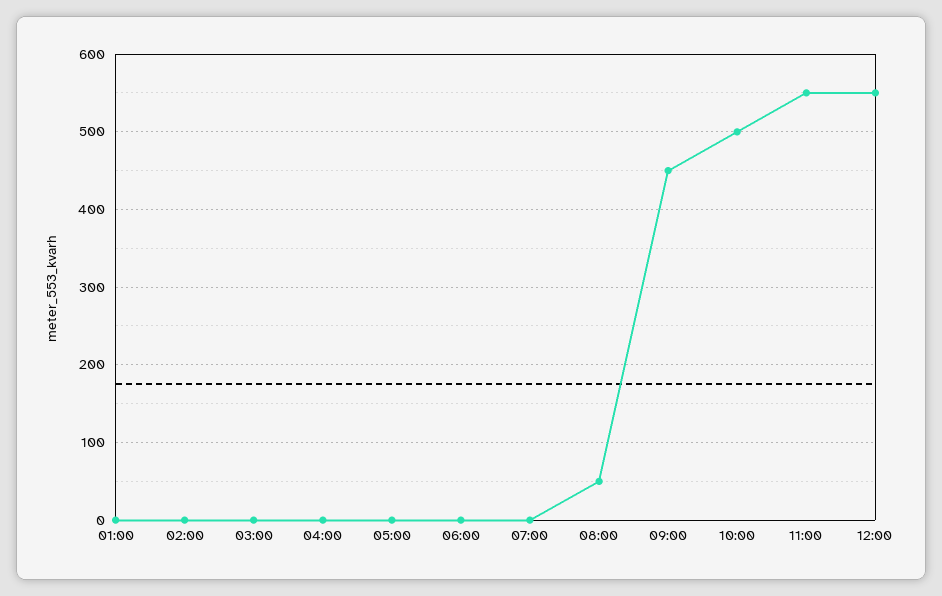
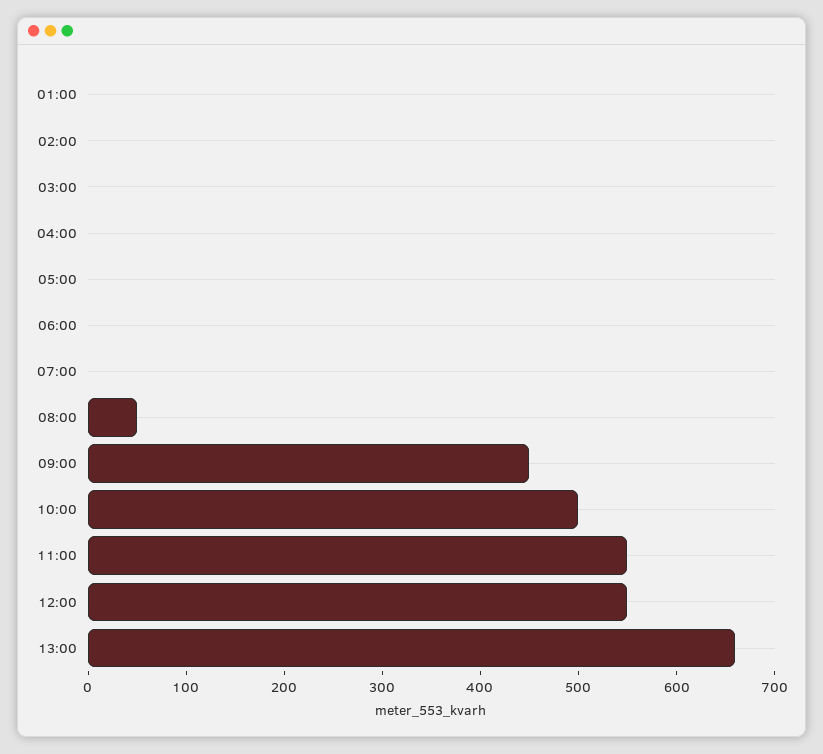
13:00: none -> 660

